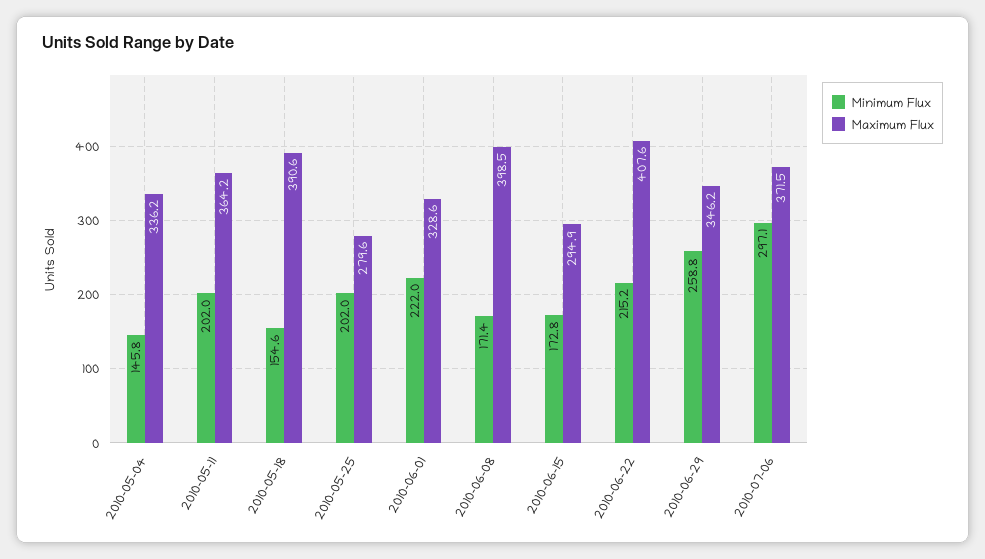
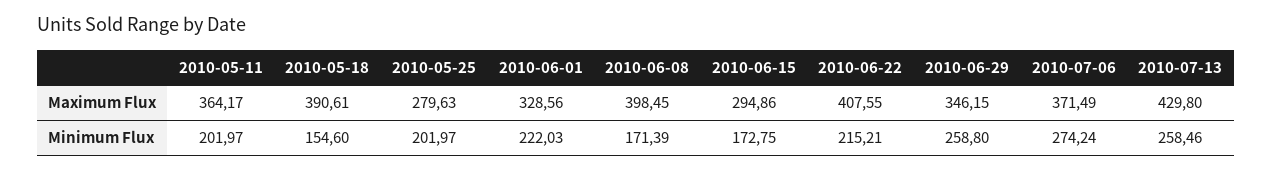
Minimum Flux, 2010-05-04: 145.8 -> none
Maximum Flux, 2010-05-04: 336.2 -> none
Minimum Flux, 2010-07-06: 297.1 -> 274.24
Maximum Flux, 2010-07-13: none -> 429.8
Minimum Flux, 2010-07-13: none -> 258.46

